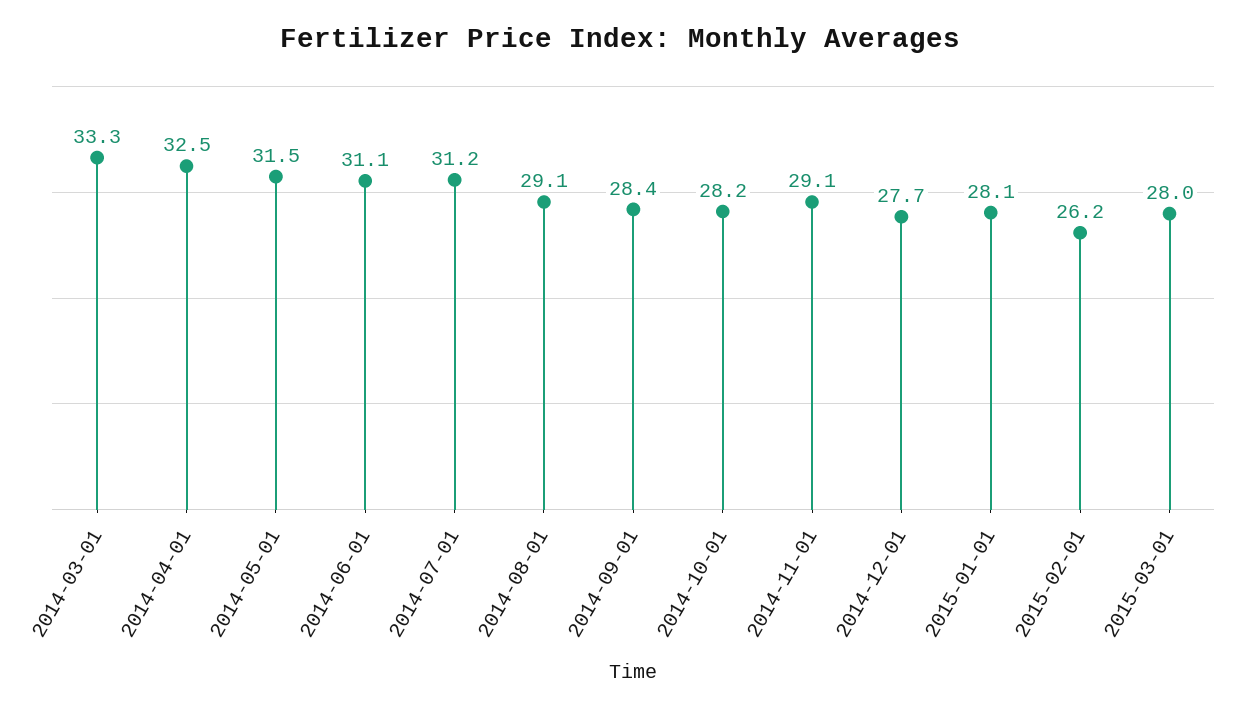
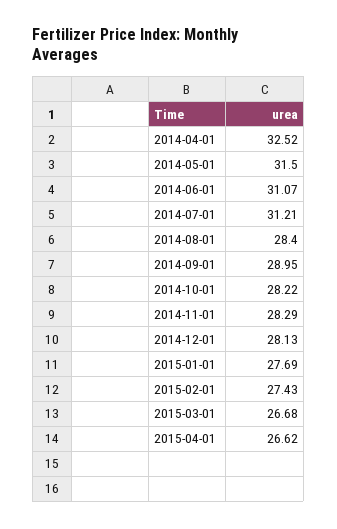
2014-03-01: 33.3 -> none
2014-08-01: 29.1 -> 28.4
2014-09-01: 28.4 -> 28.95
2014-11-01: 29.1 -> 28.29
2014-12-01: 27.7 -> 28.13
2015-01-01: 28.1 -> 27.69
2015-02-01: 26.2 -> 27.43
2015-03-01: 28 -> 26.68
2015-04-01: none -> 26.62

